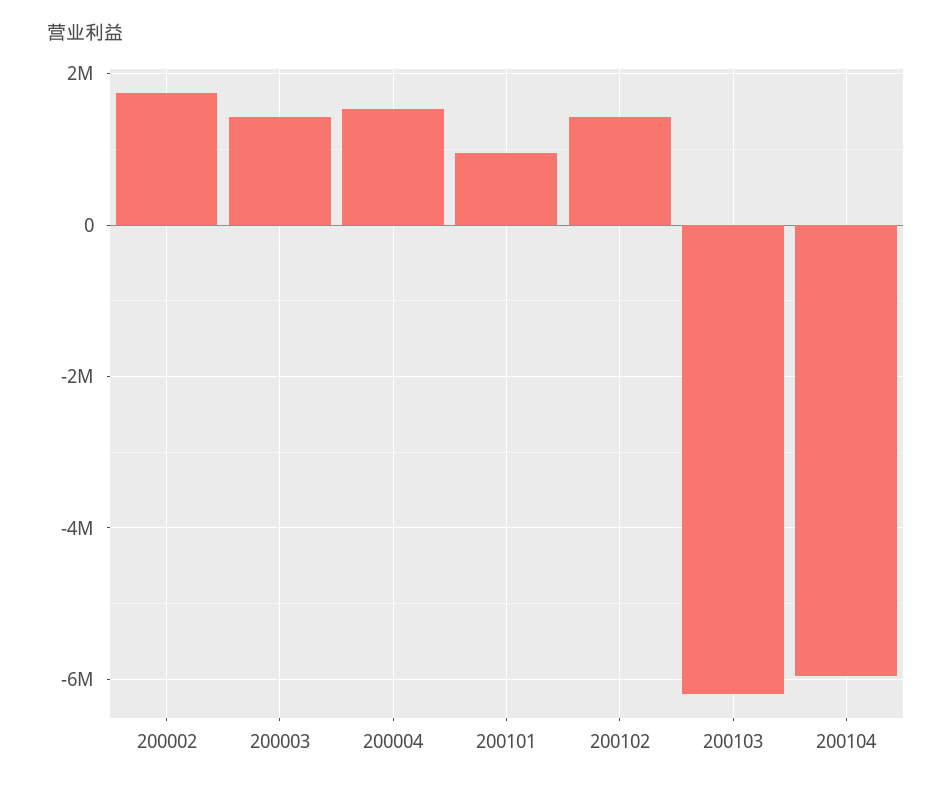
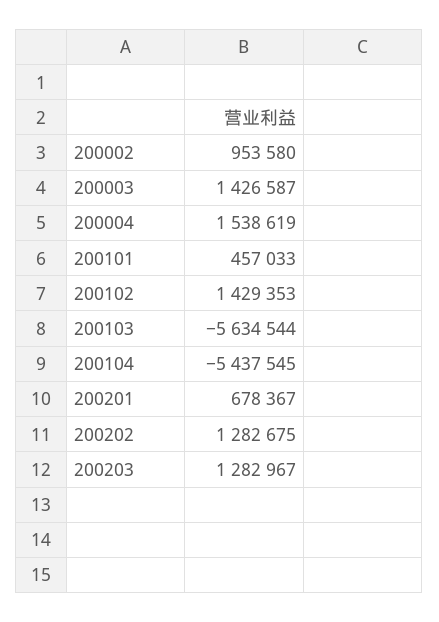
200002: 1800000 -> 953580
200101: 1000000 -> 457033
200103: -6200000 -> -5634544
200104: -6000000 -> -5437545
200201: none -> 678367
200202: none -> 1282675
200203: none -> 1282967

